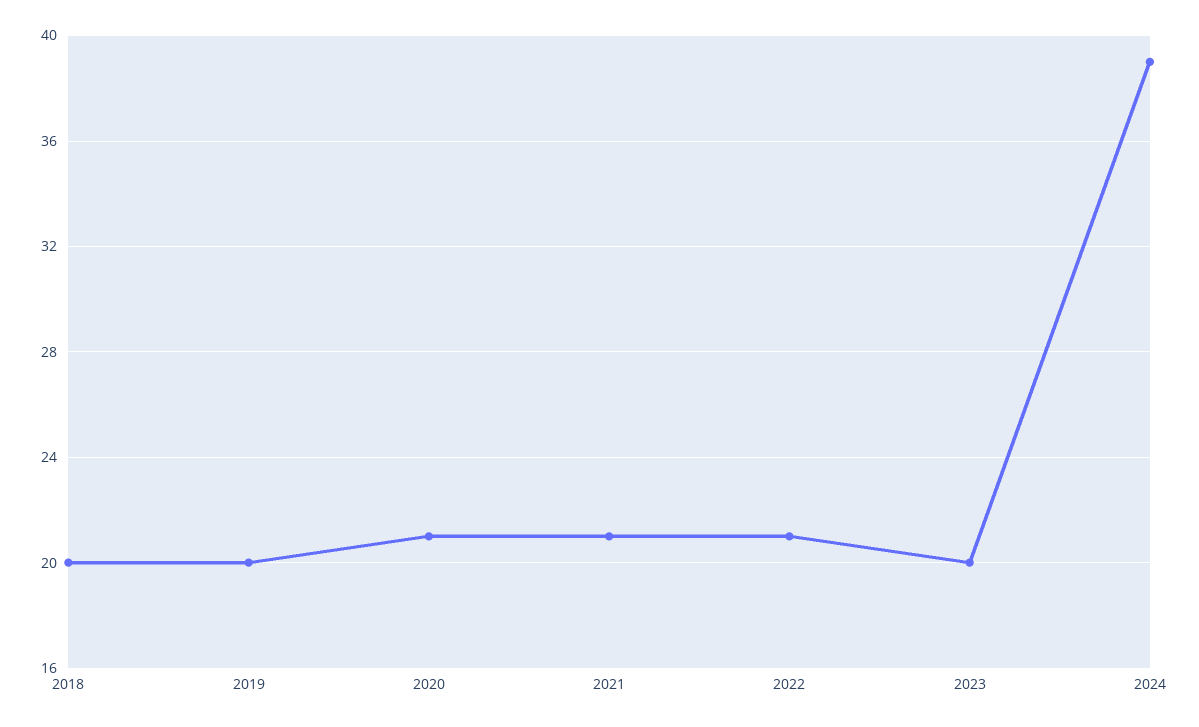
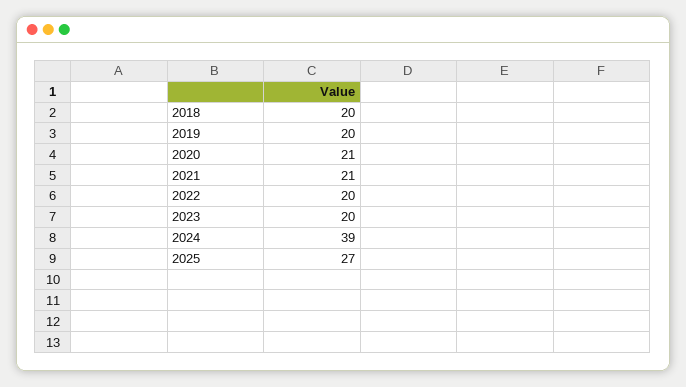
2022: 21 -> 20
2025: none -> 27

